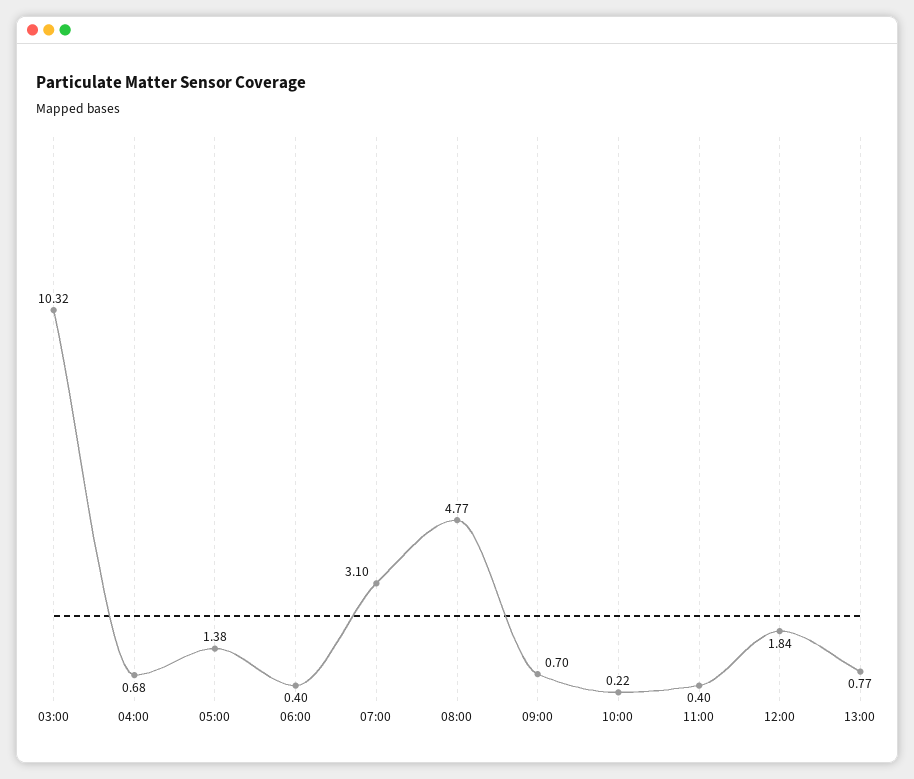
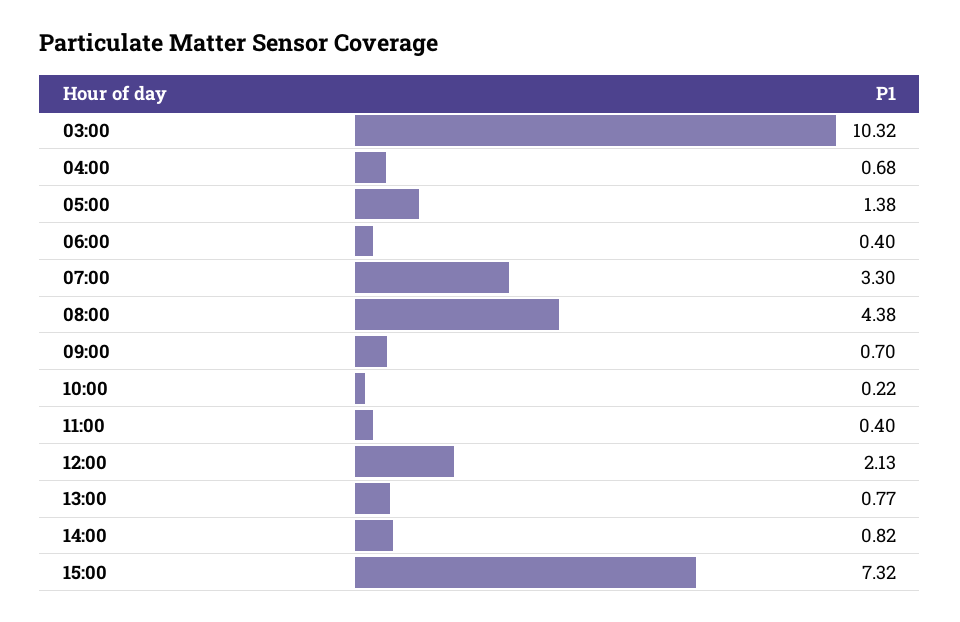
07:00: 3.1 -> 3.3
08:00: 4.77 -> 4.38
12:00: 1.84 -> 2.13
14:00: none -> 0.82
15:00: none -> 7.32

